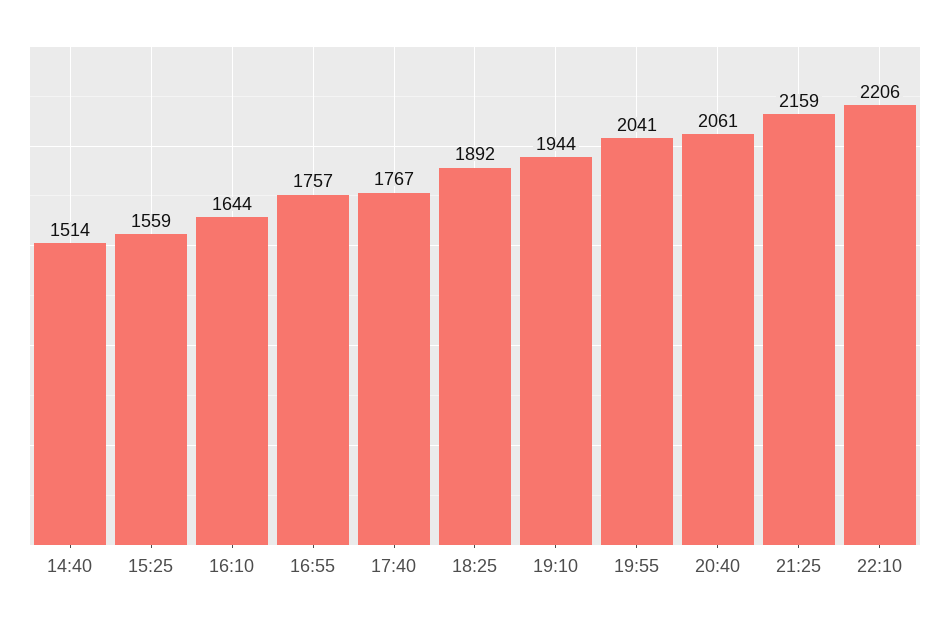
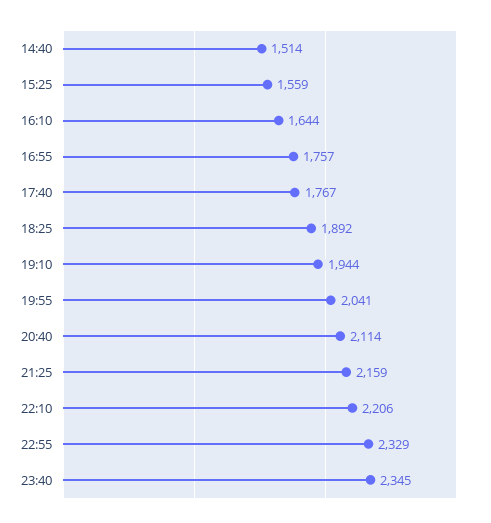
20:40: 2061 -> 2114
22:55: none -> 2329
23:40: none -> 2345

